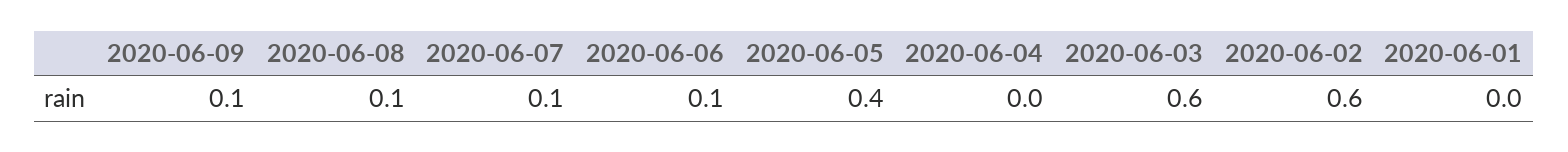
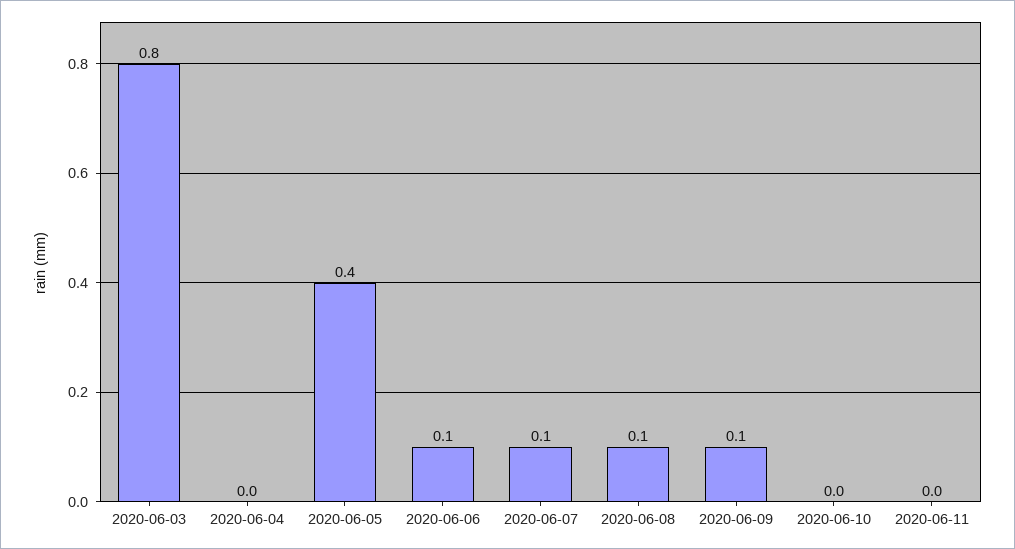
2020-06-03: 0.6 -> 0.8
2020-06-02: 0.6 -> none
2020-06-01: 0 -> none
2020-06-10: none -> 0
2020-06-11: none -> 0

